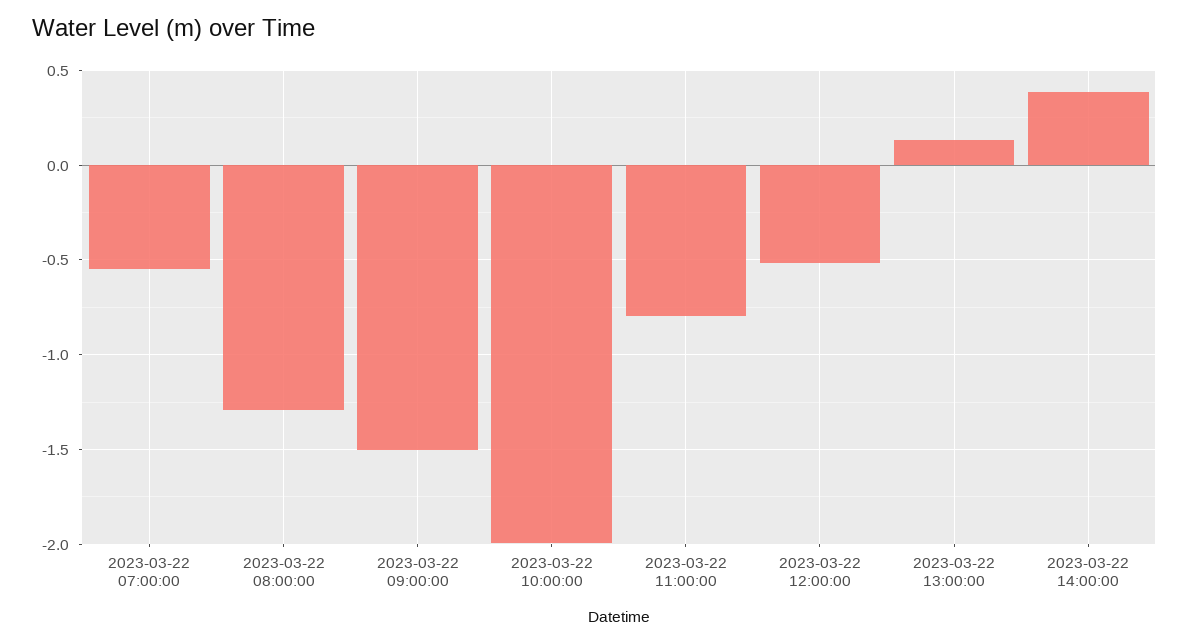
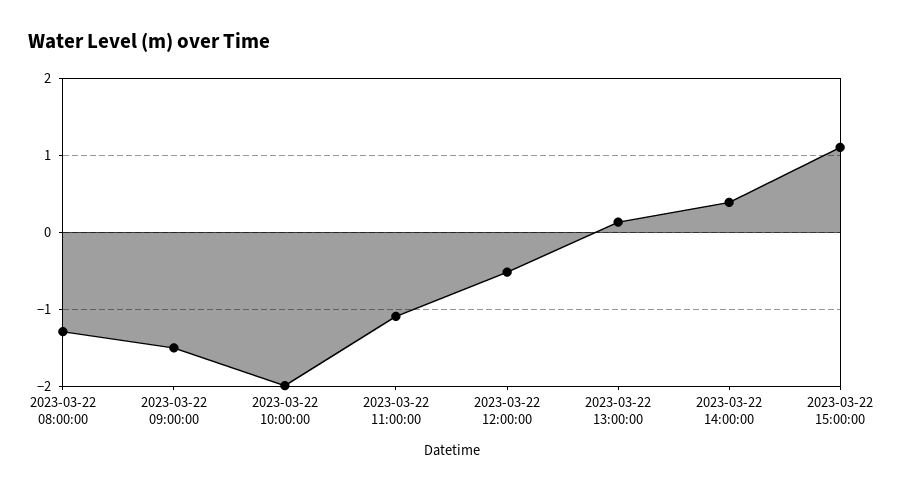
2023-03-22 07:00:00: -0.55 -> none
2023-03-22 11:00:00: -0.8 -> -1.1
2023-03-22 15:00:00: none -> 1.1

